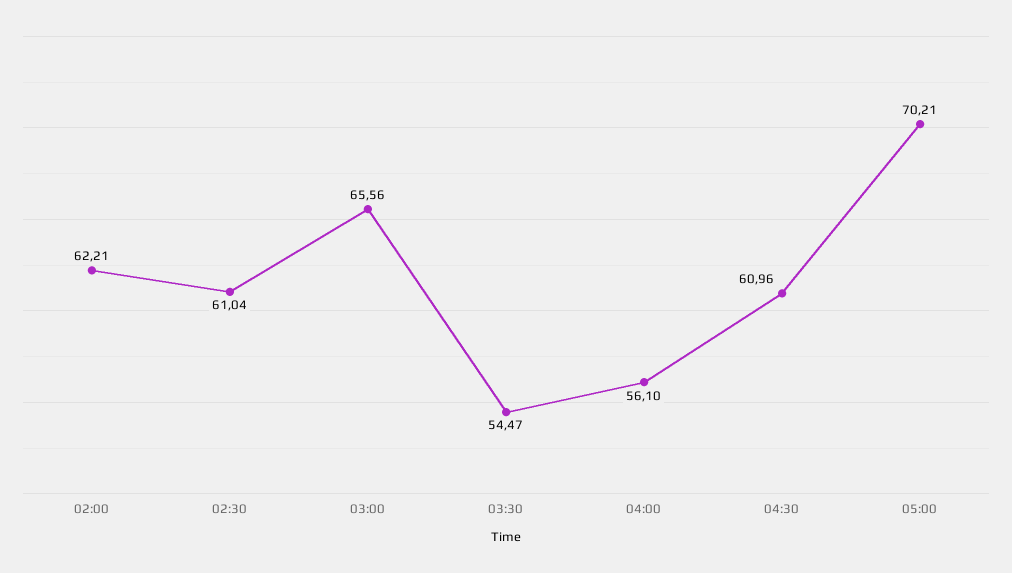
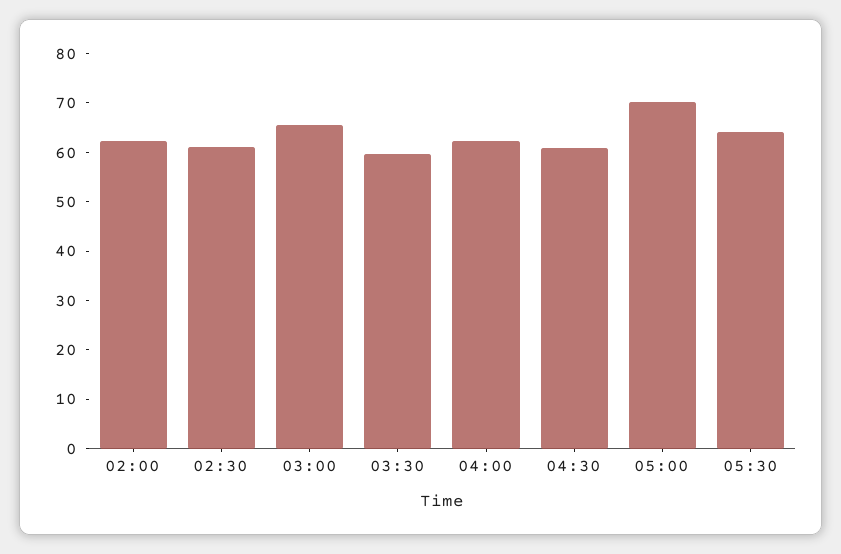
03:30: 54.47 -> 60
04:00: 56.1 -> 62
05:30: none -> 64

